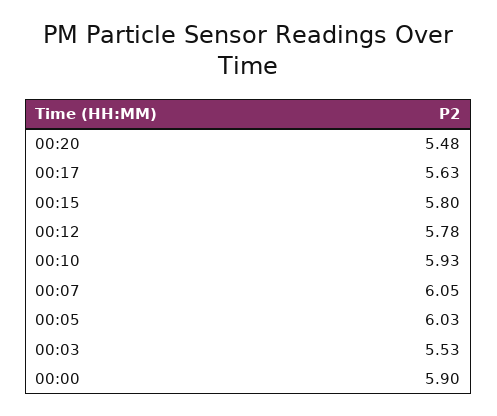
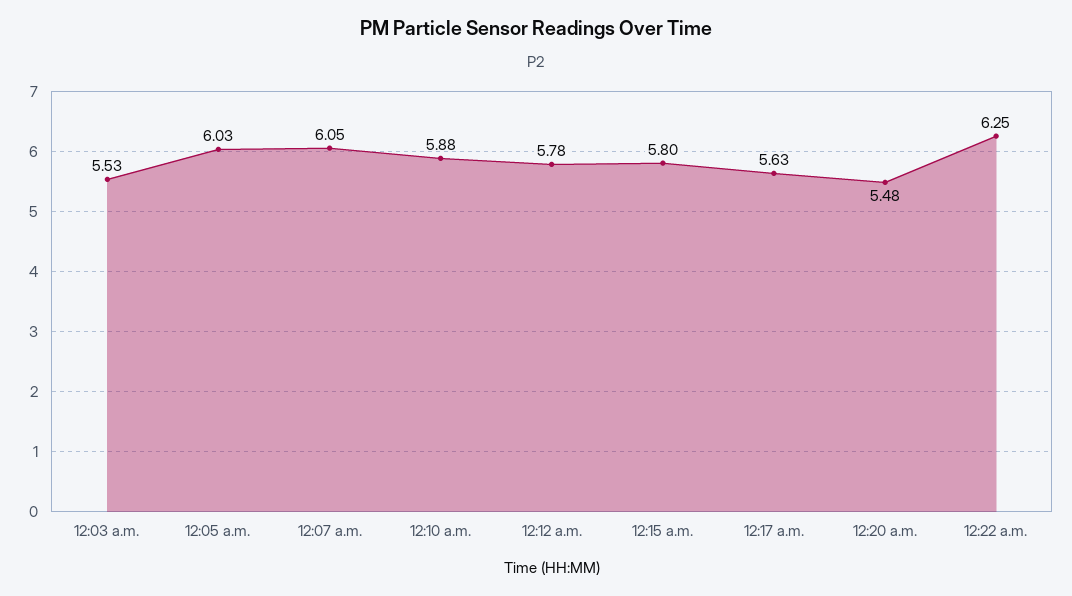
00:10: 5.93 -> 5.88
00:00: 5.9 -> none
12:22 a.m.: none -> 6.25

